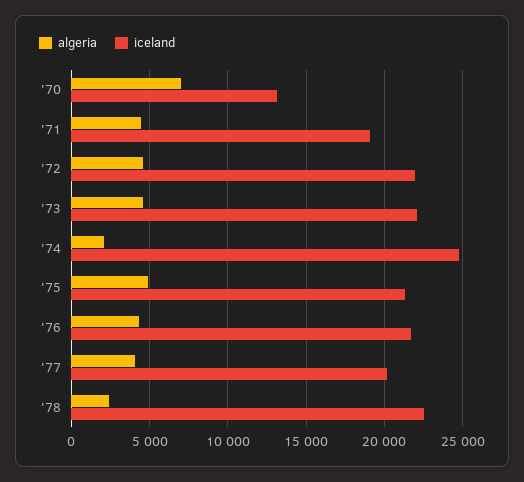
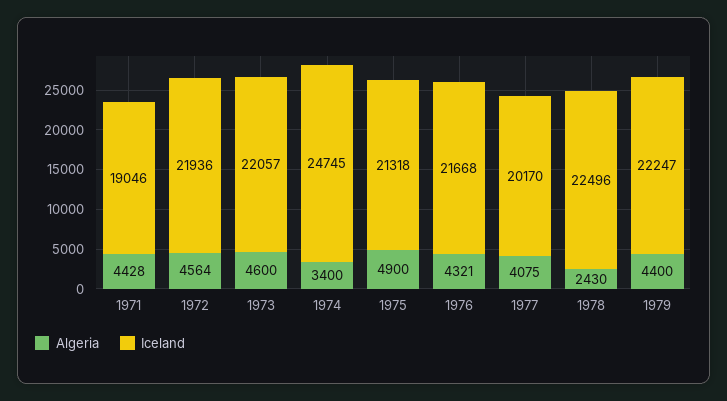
algeria, '70: 7000 -> none
iceland, '70: 13000 -> none
algeria, '74: 2000 -> 3400
algeria, 1979: none -> 4400
iceland, 1979: none -> 22247

